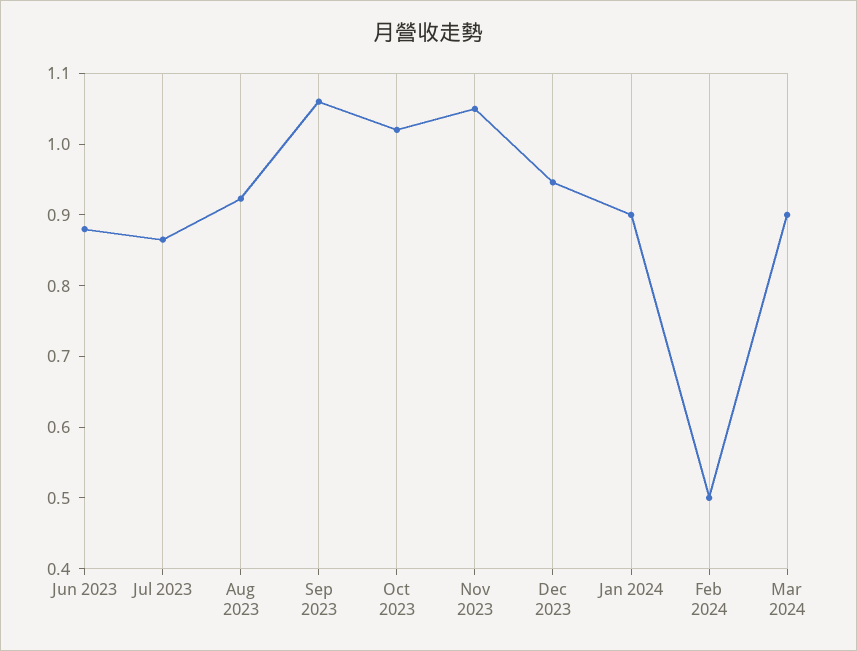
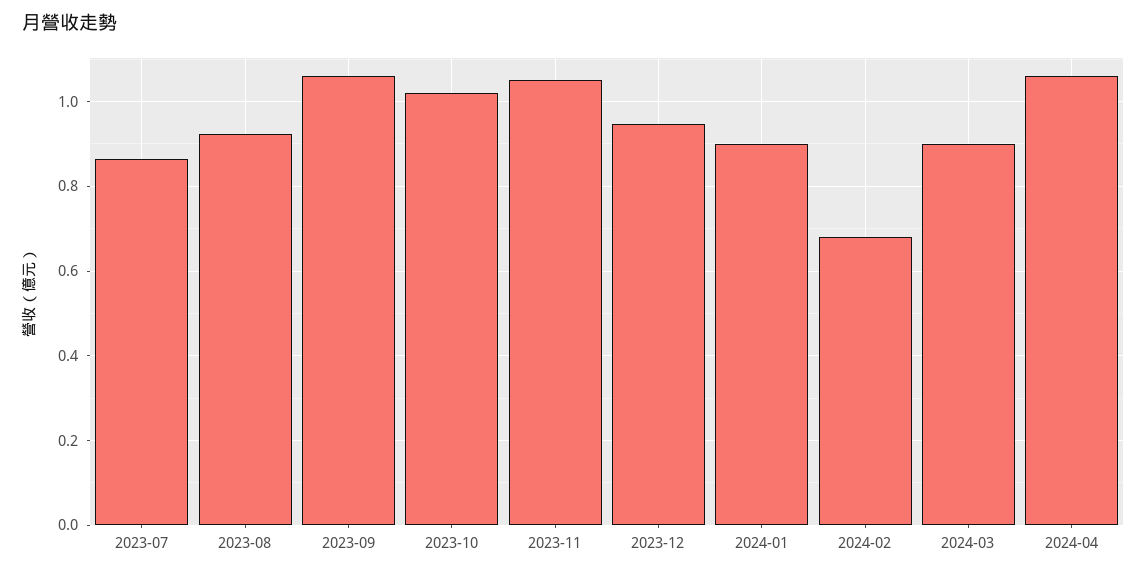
Jun 2023: 0.88 -> none
Feb 2024: 0.5 -> 0.68
2024-04: none -> 1.06

